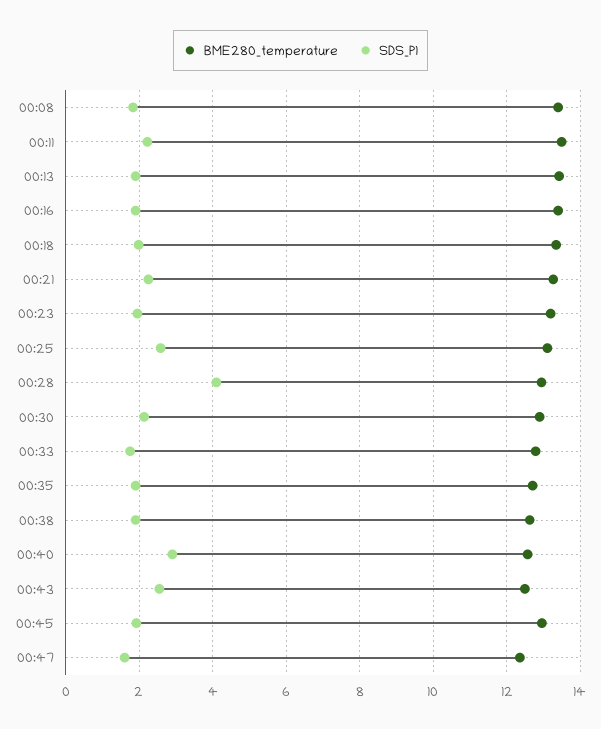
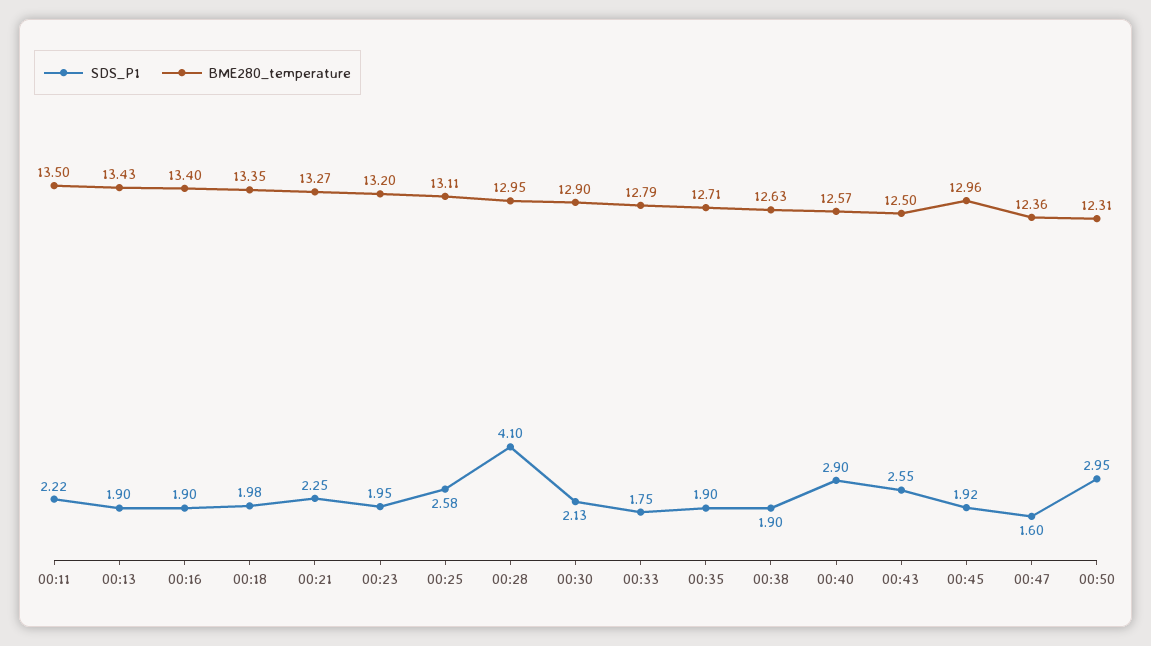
BME280_temperature, 00:08: 13.4 -> none
SDS_P1, 00:08: 1.8 -> none
SDS_P1, 00:50: none -> 2.95
BME280_temperature, 00:50: none -> 12.31

